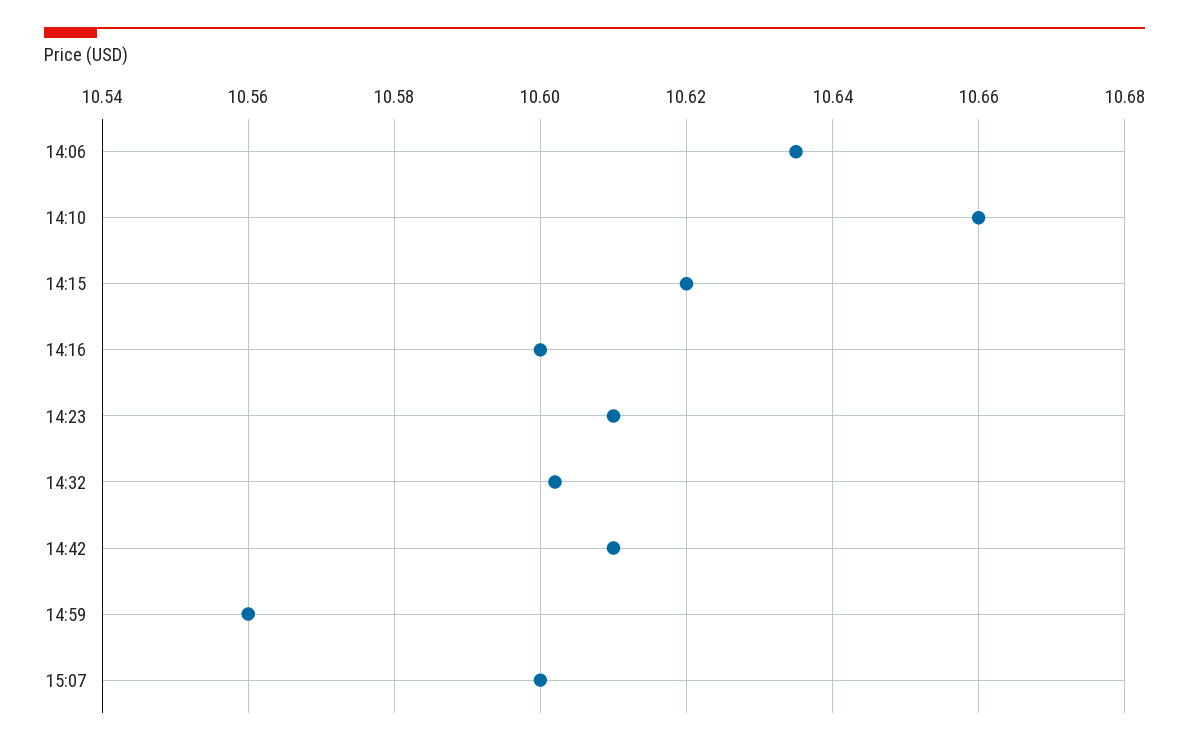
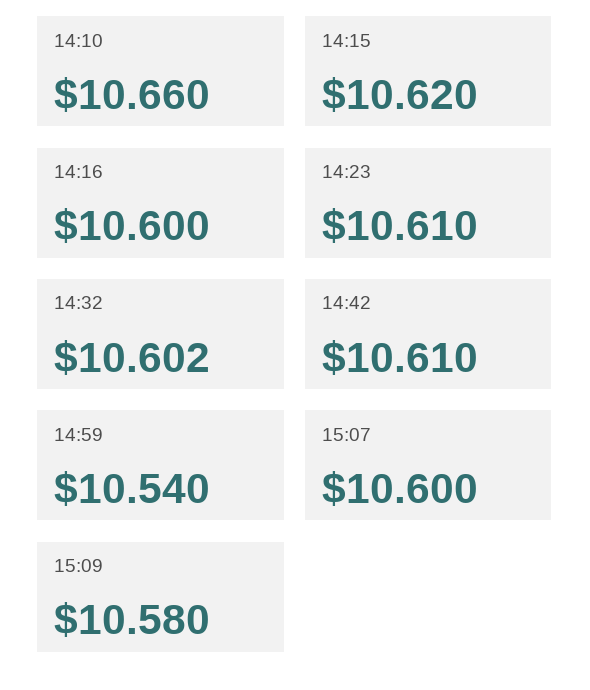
14:06: 10.635 -> none
14:59: 10.56 -> 10.54
15:09: none -> 10.58

